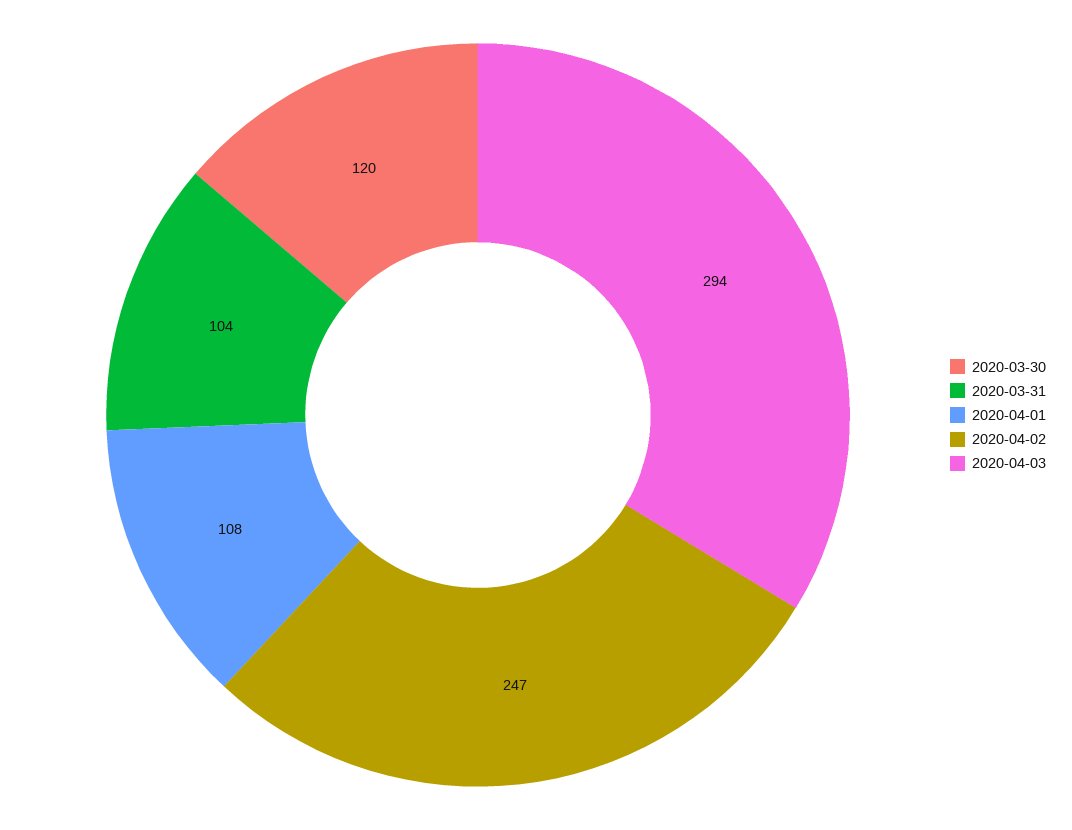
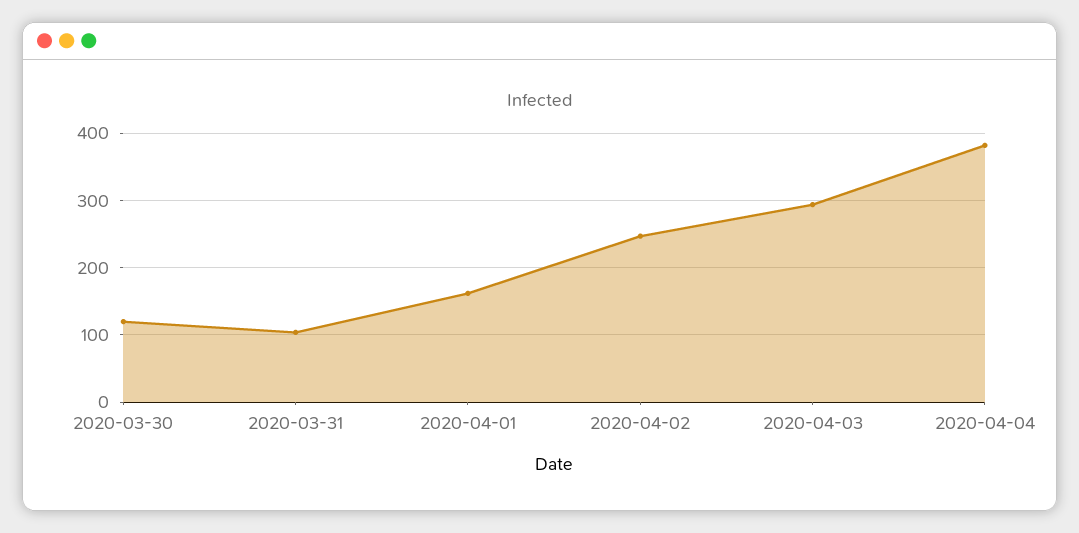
2020-04-01: 108 -> 160
2020-04-04: none -> 380

